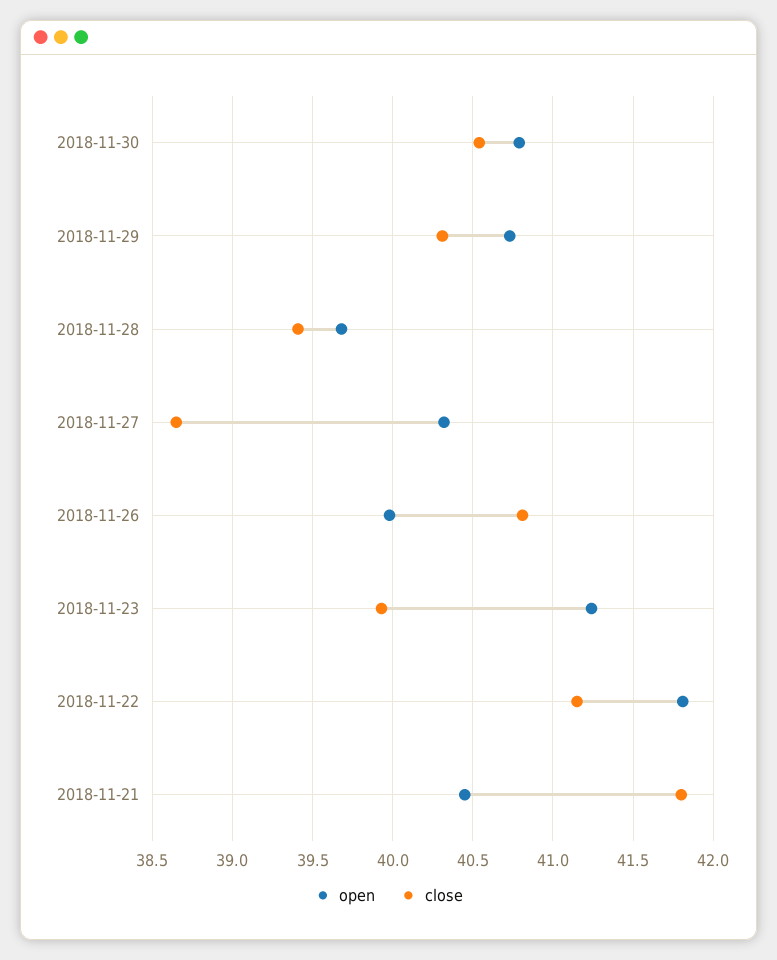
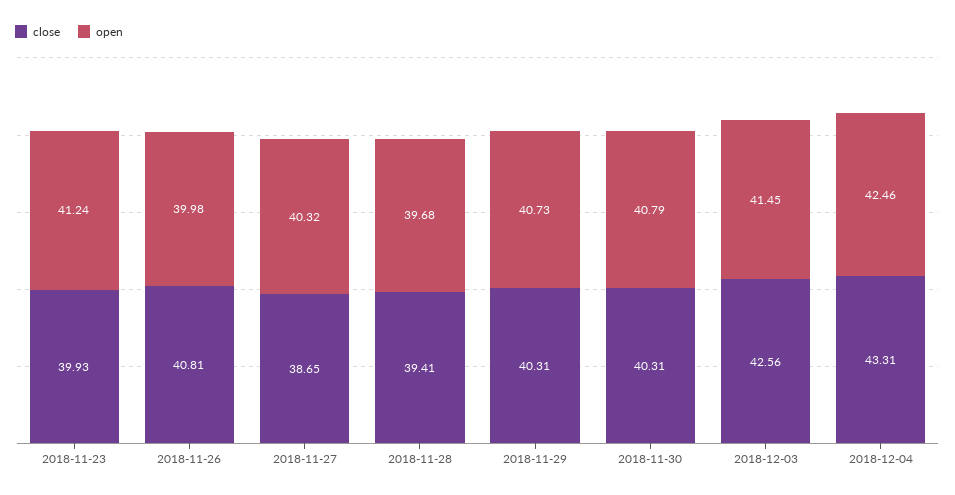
close, 2018-11-30: 40.55 -> 40.31
open, 2018-11-22: 41.8 -> none
close, 2018-11-22: 41.15 -> none
open, 2018-11-21: 40.45 -> none
close, 2018-11-21: 41.8 -> none
close, 2018-12-03: none -> 42.56
open, 2018-12-03: none -> 41.45
close, 2018-12-04: none -> 43.31
open, 2018-12-04: none -> 42.46

